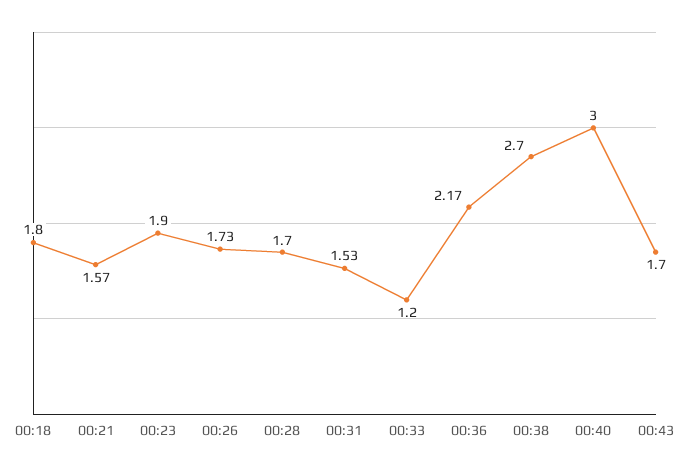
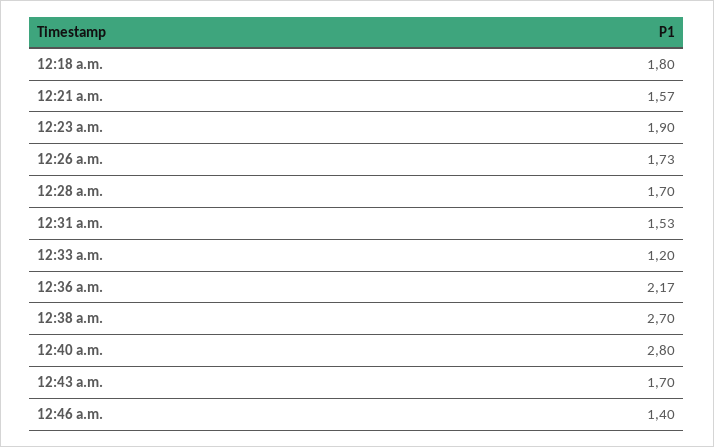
00:40: 3 -> 2.8
12:46 a.m.: none -> 1.4

